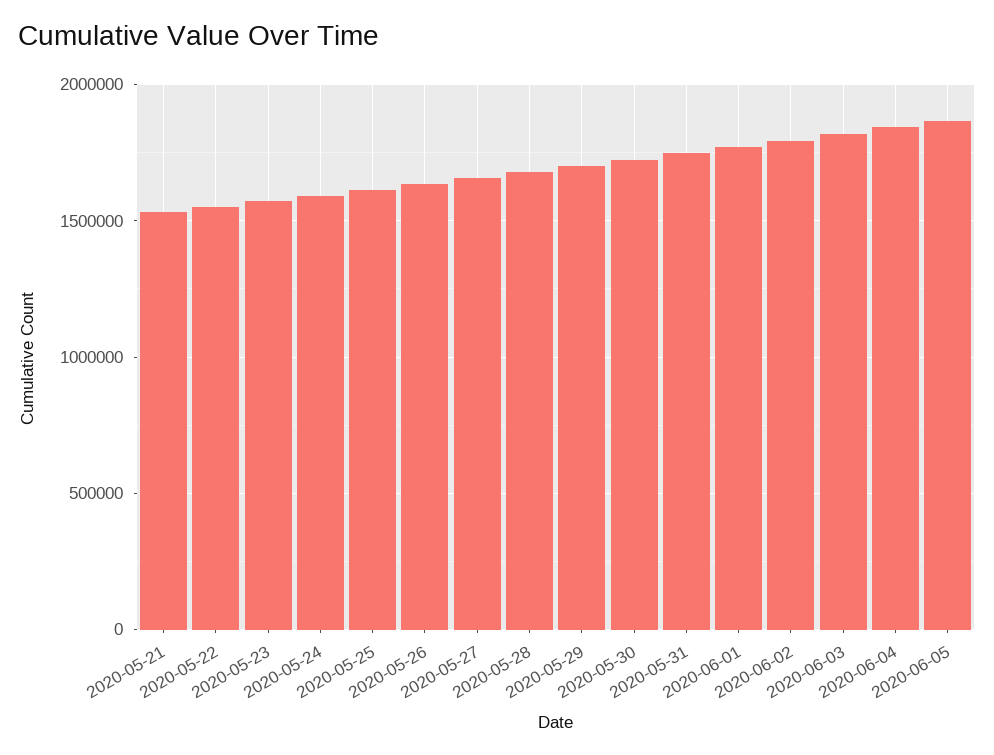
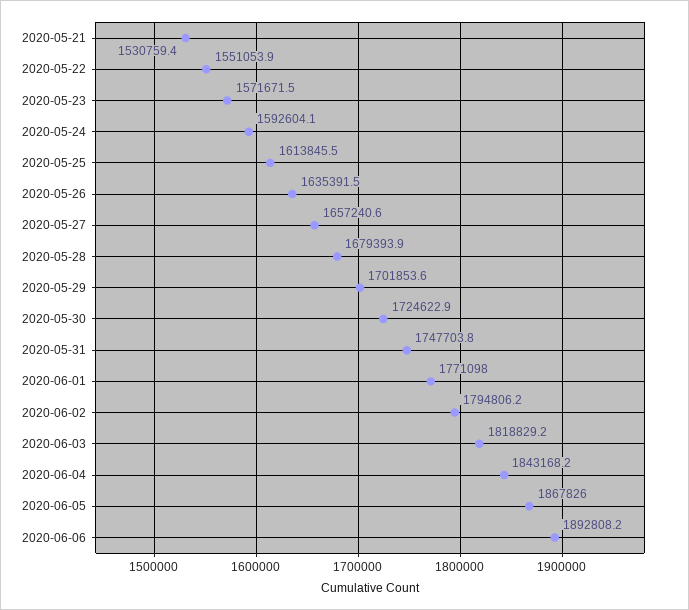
2020-06-06: none -> 1892808.2

